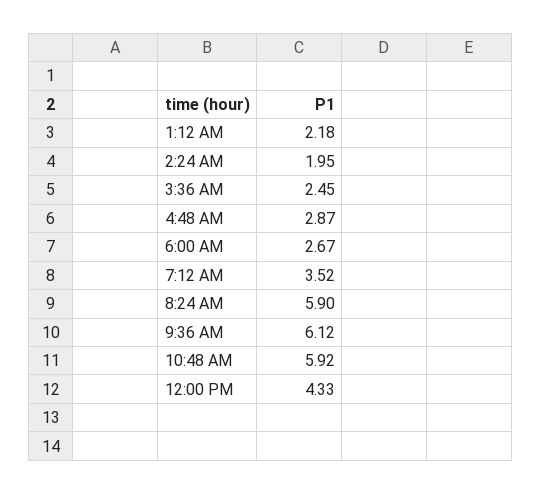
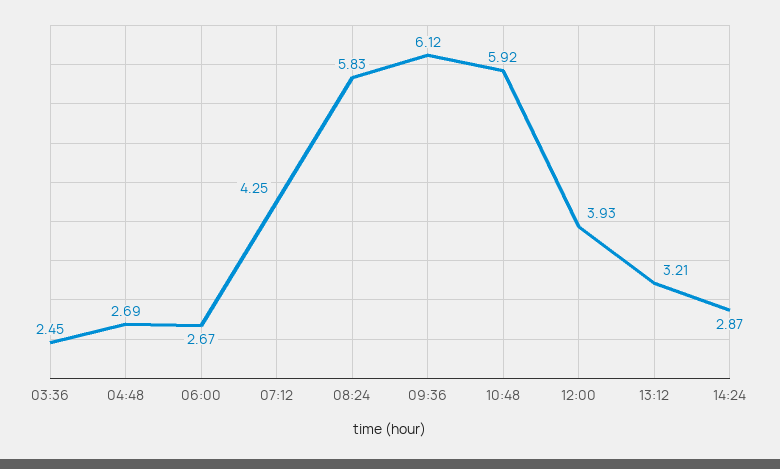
1:12 AM: 2.18 -> none
2:24 AM: 1.95 -> none
4:48 AM: 2.87 -> 2.69
7:12 AM: 3.52 -> 4.25
8:24 AM: 5.9 -> 5.83
12:00 PM: 4.33 -> 3.93
13:12: none -> 3.21
14:24: none -> 2.87

